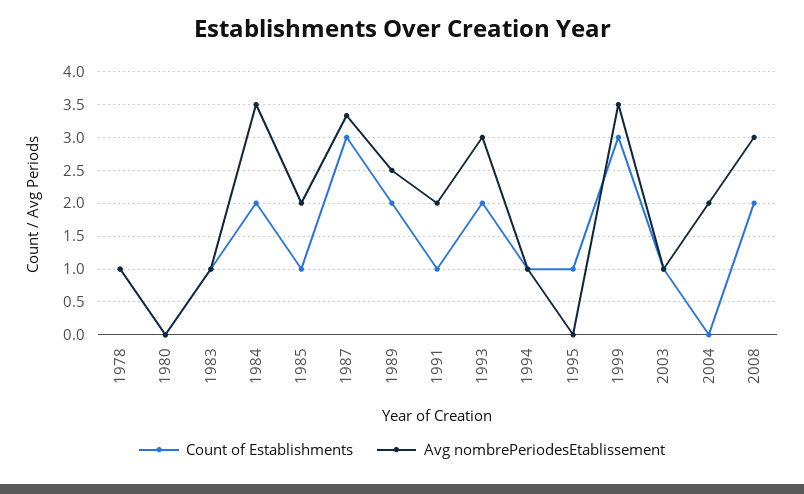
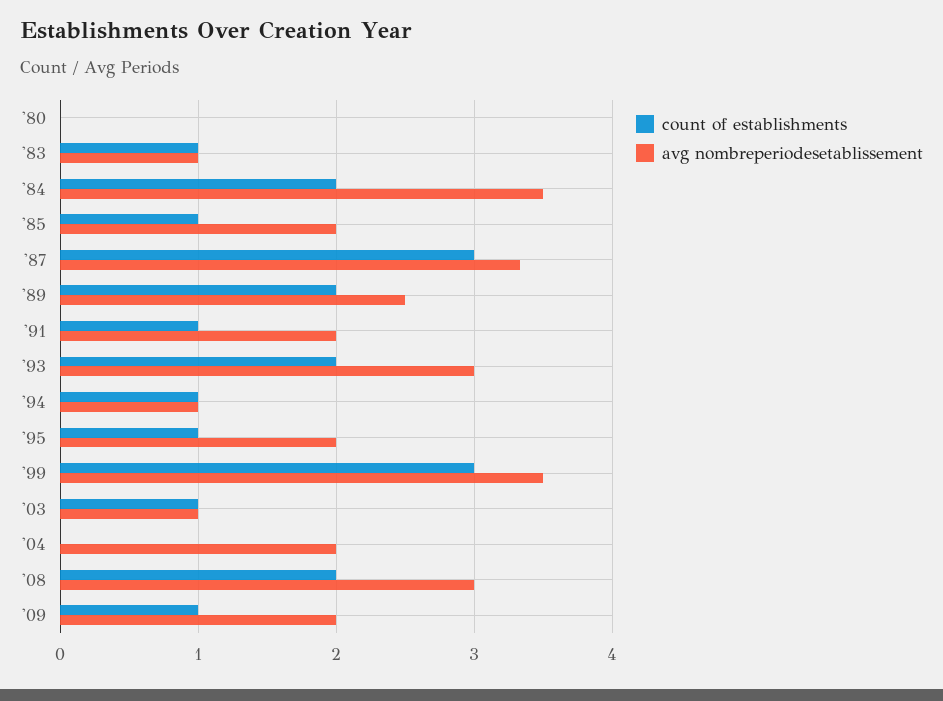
Count of Establishments, 1978: 1 -> none
Avg nombrePeriodesEtablissement, 1978: 1 -> none
Avg nombrePeriodesEtablissement, 1995: 0 -> 2
Count of Establishments, '09: none -> 1
Avg nombrePeriodesEtablissement, '09: none -> 2

